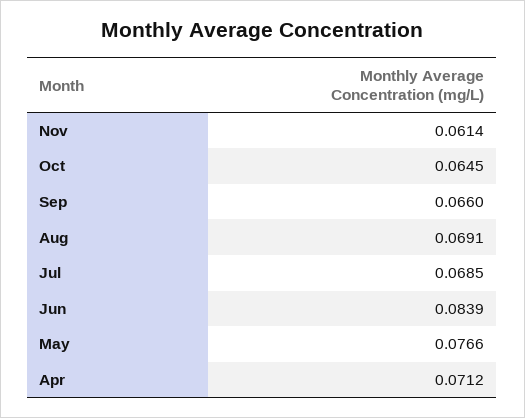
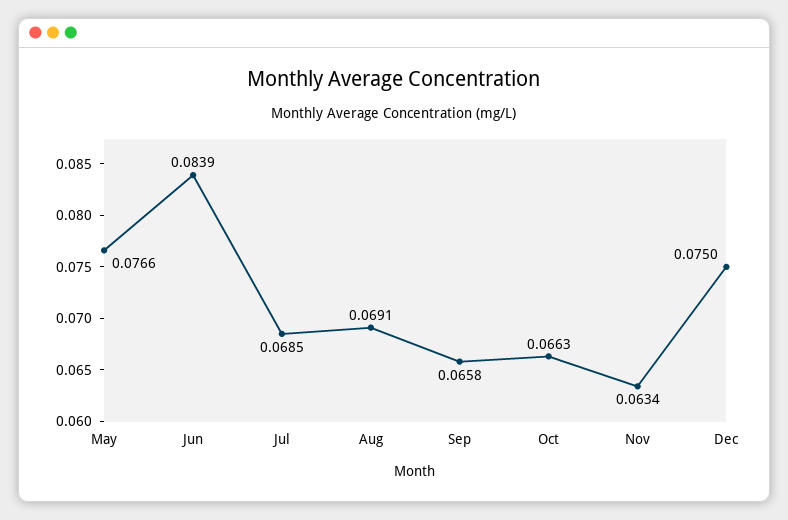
Nov: 0.0614 -> 0.0634
Oct: 0.0645 -> 0.0663
Sep: 0.066 -> 0.0658
Apr: 0.0712 -> none
Dec: none -> 0.075

